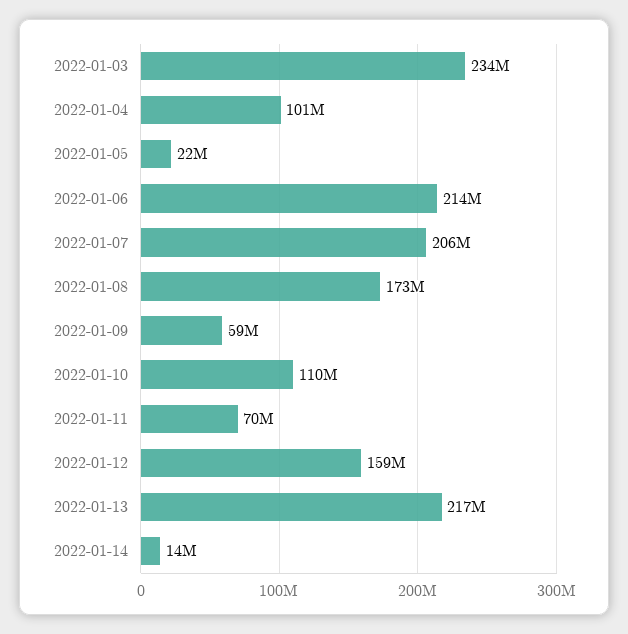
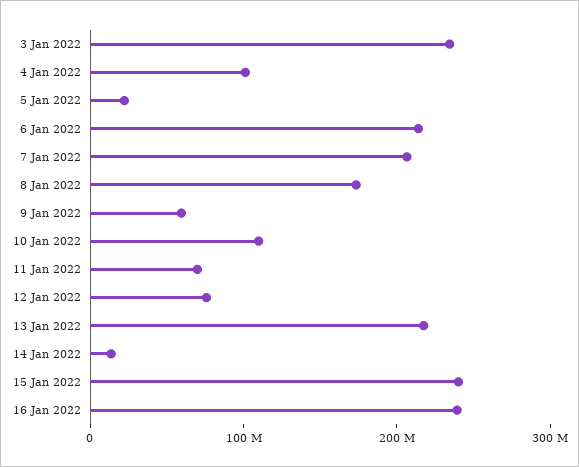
2022-01-12: 159000000 -> 80000000
15 Jan 2022: none -> 240000000
16 Jan 2022: none -> 240000000

